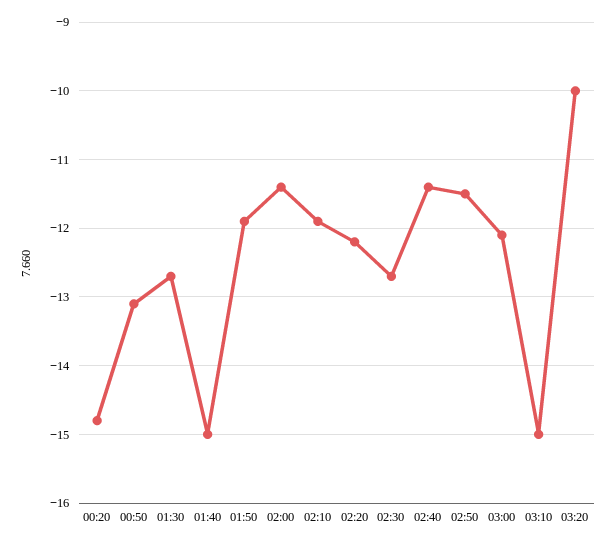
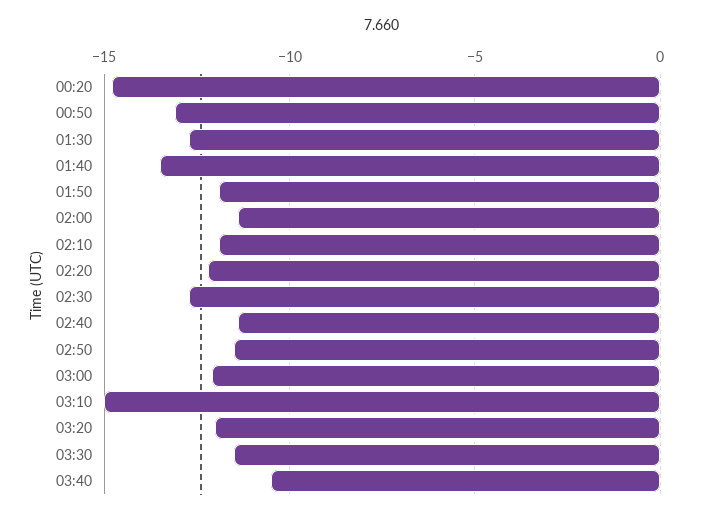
01:40: -15 -> -13.5
03:20: -10 -> -12
03:30: none -> -11.5
03:40: none -> -10.5

